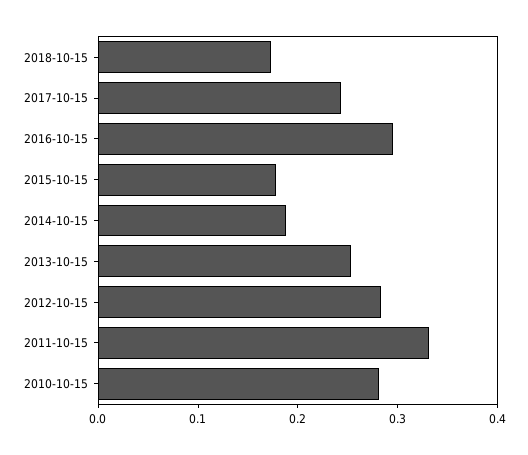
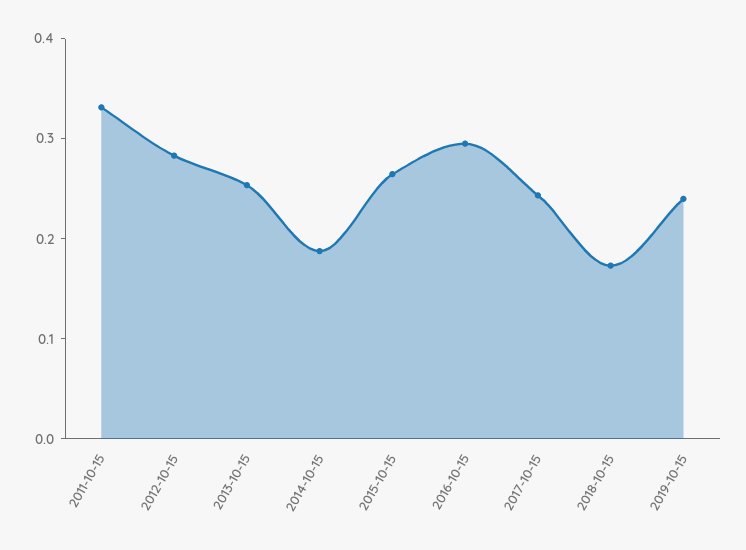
2015-10-15: 0.18 -> 0.26
2010-10-15: 0.28 -> none
2019-10-15: none -> 0.24

